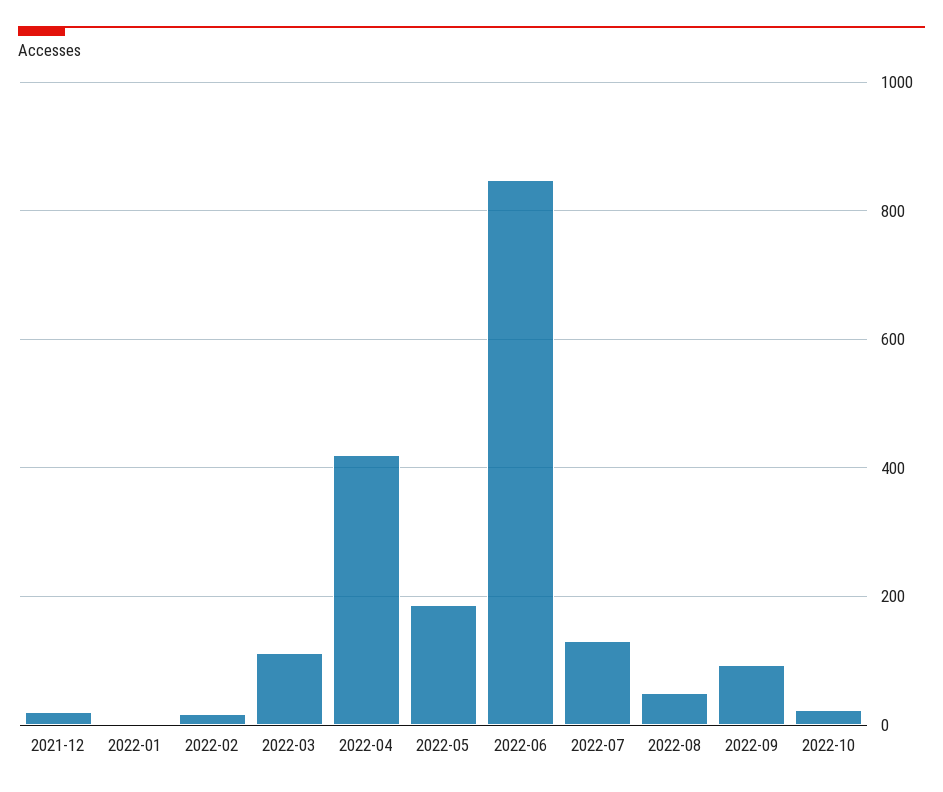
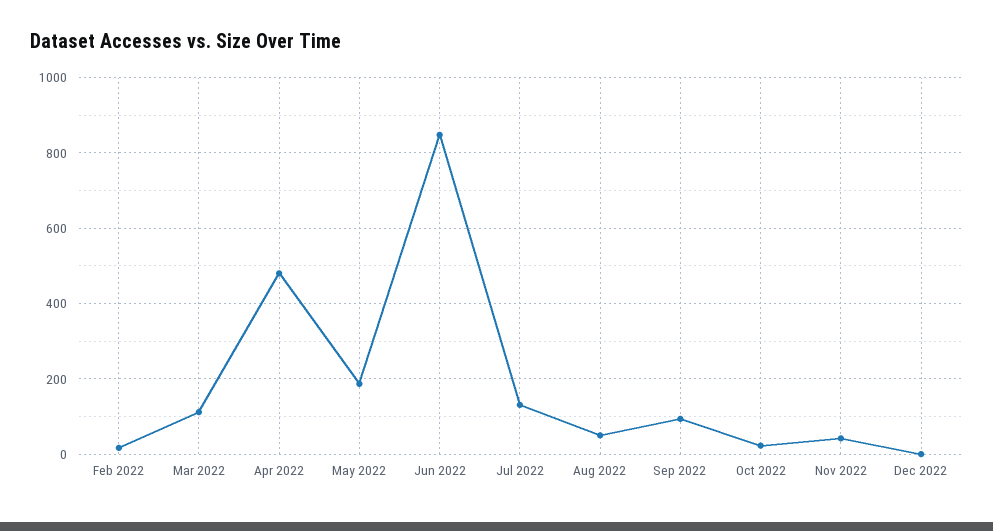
2021-12: 20 -> none
2022-01: 0 -> none
2022-04: 420 -> 480
Nov 2022: none -> 40
Dec 2022: none -> 0

